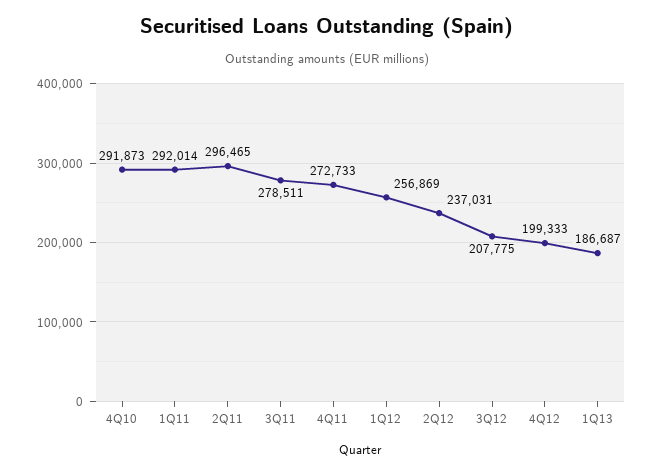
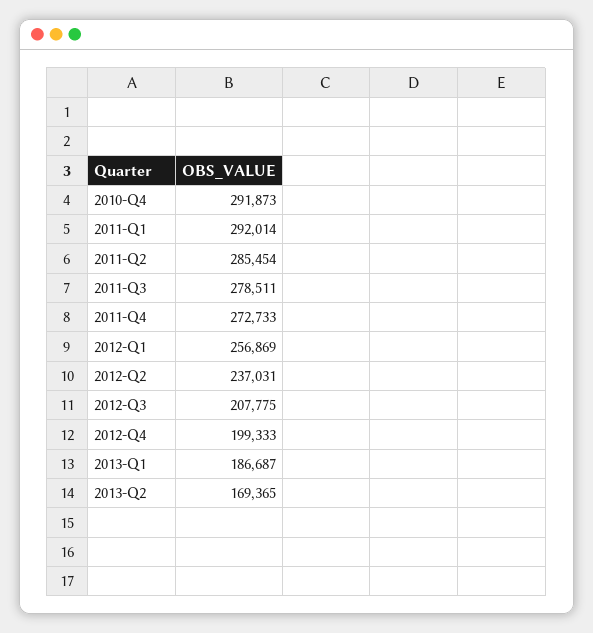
2Q11: 296465 -> 285454
2013-Q2: none -> 169365

